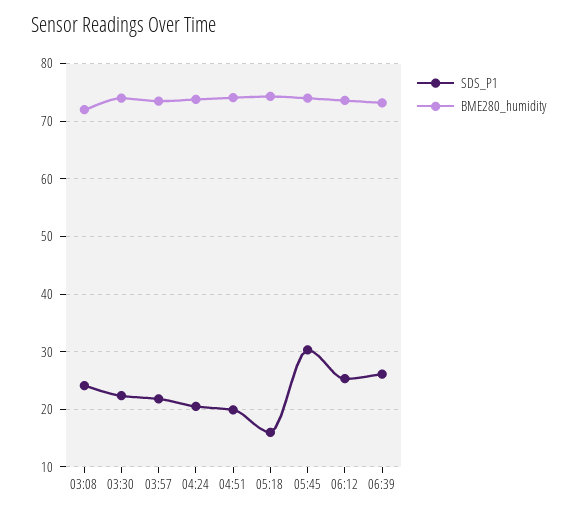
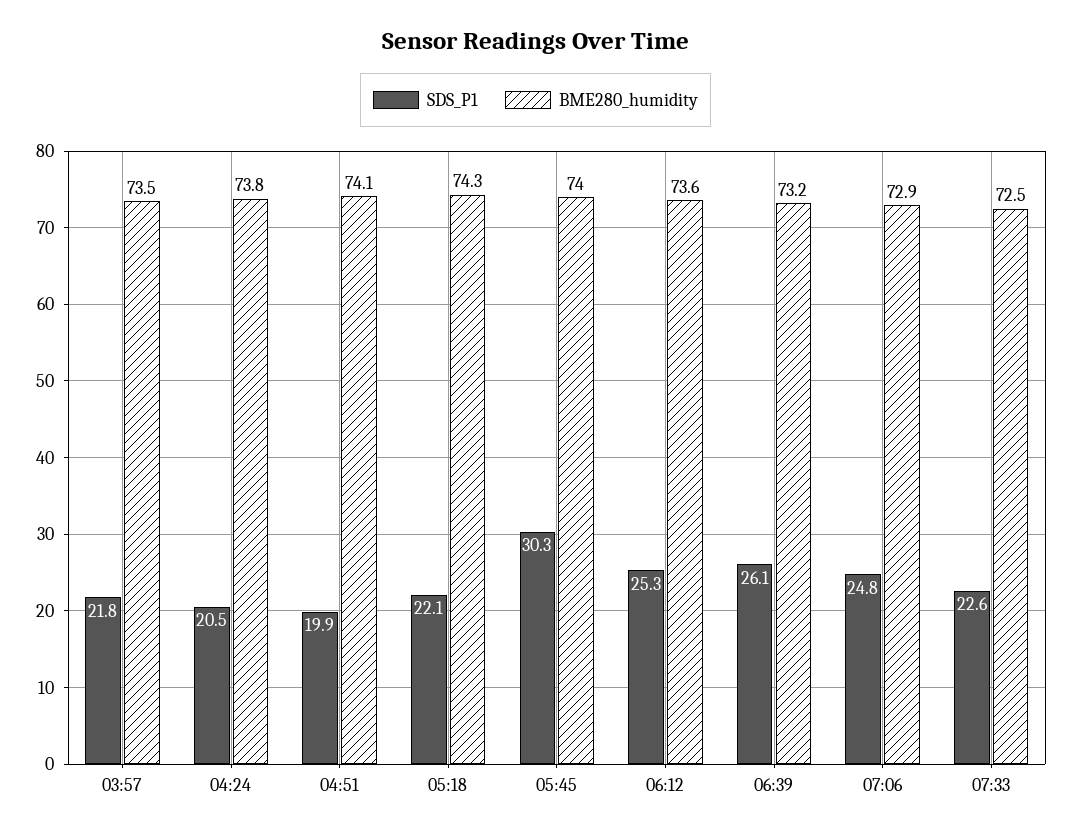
SDS_P1, 03:08: 24 -> none
BME280_humidity, 03:08: 72 -> none
SDS_P1, 03:30: 22 -> none
BME280_humidity, 03:30: 74 -> none
SDS_P1, 05:18: 16 -> 22.1
SDS_P1, 07:06: none -> 24.8
BME280_humidity, 07:06: none -> 72.9
SDS_P1, 07:33: none -> 22.6
BME280_humidity, 07:33: none -> 72.5

